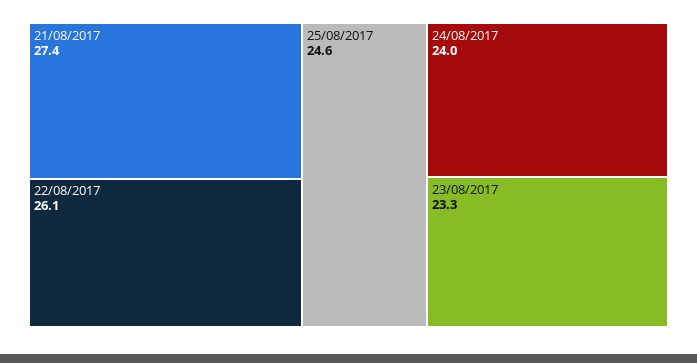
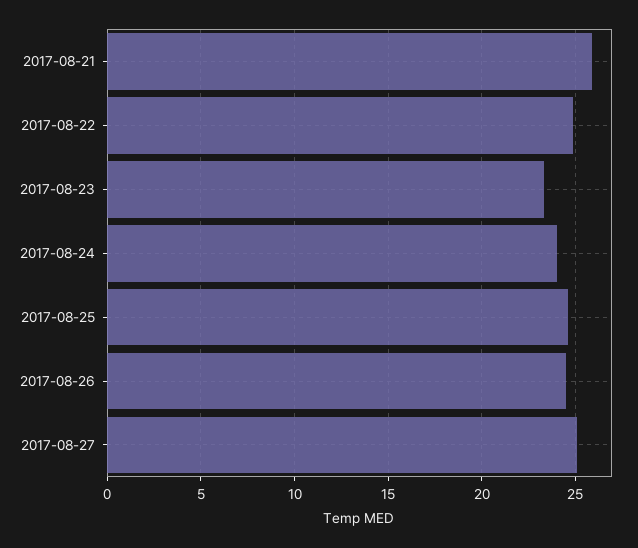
21/08/2017: 27.4 -> 26
22/08/2017: 26.1 -> 25
2017-08-26: none -> 24.5
2017-08-27: none -> 25

